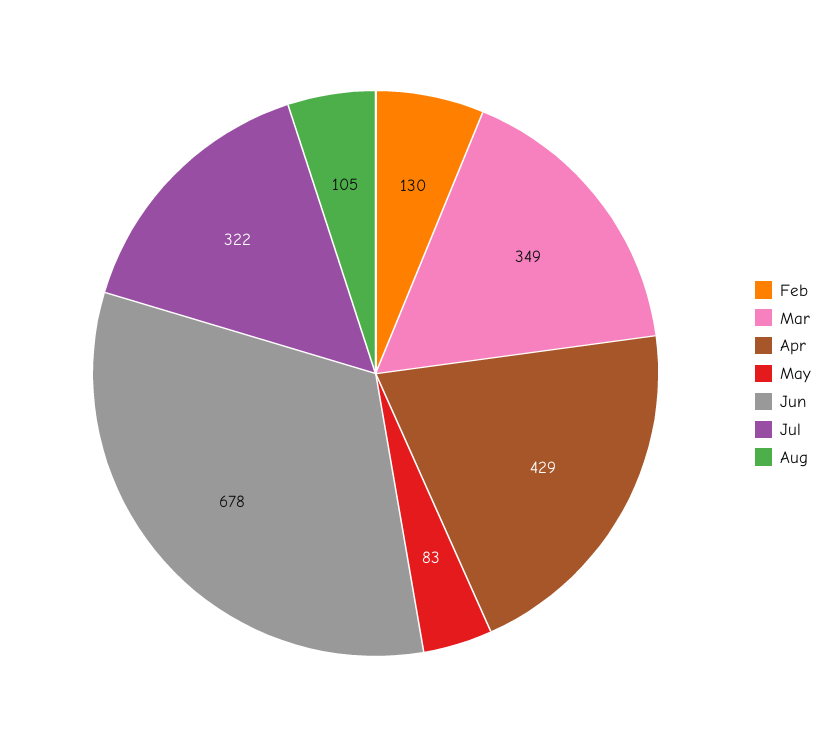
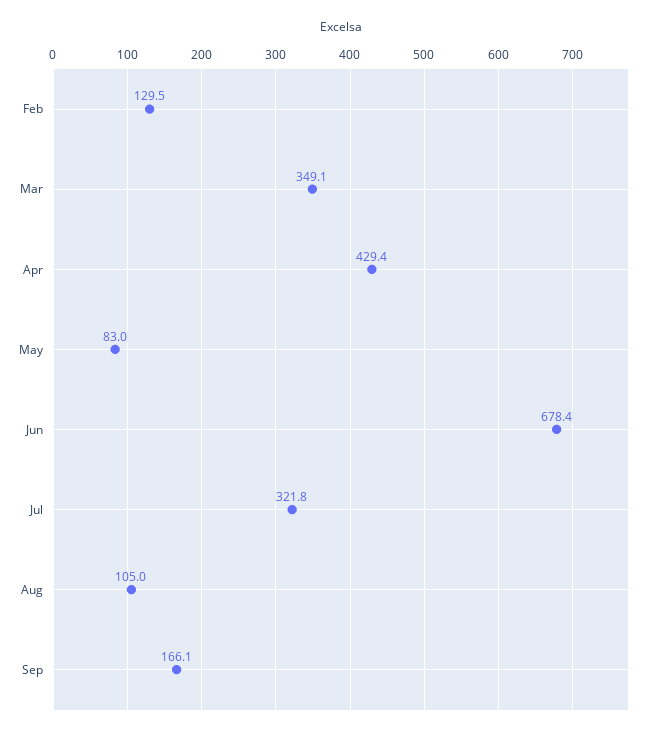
Sep: none -> 166.1

